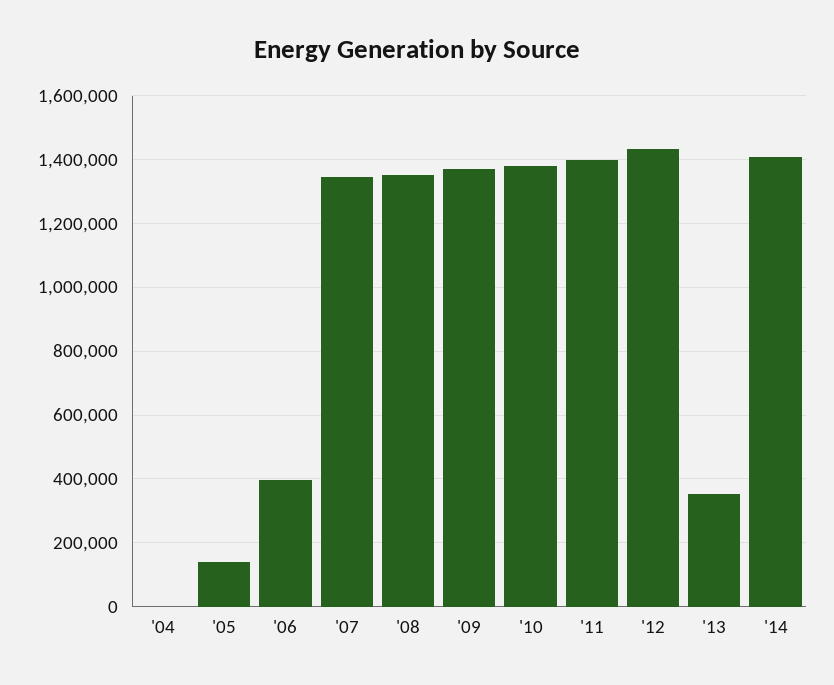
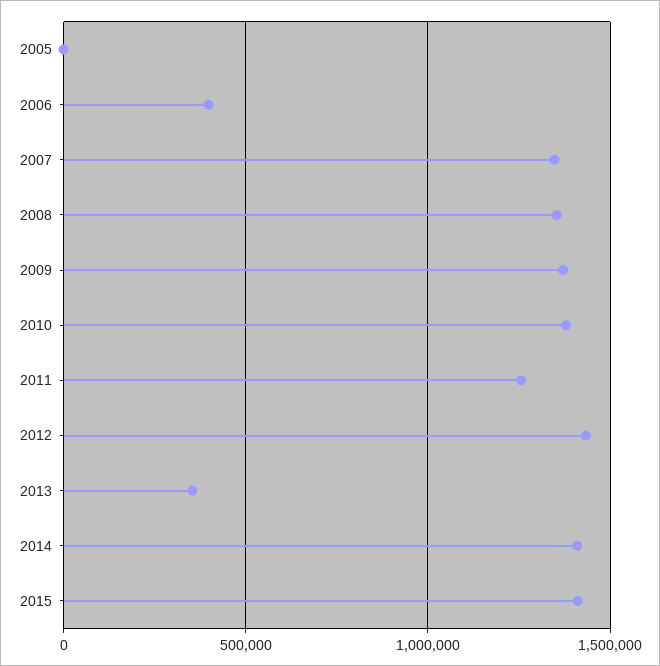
'04: 0 -> none
'05: 140000 -> 0
'11: 1400000 -> 1250000
2015: none -> 1400000

